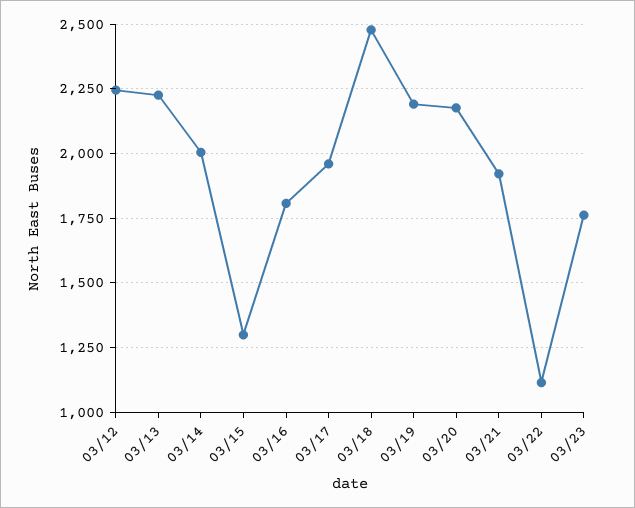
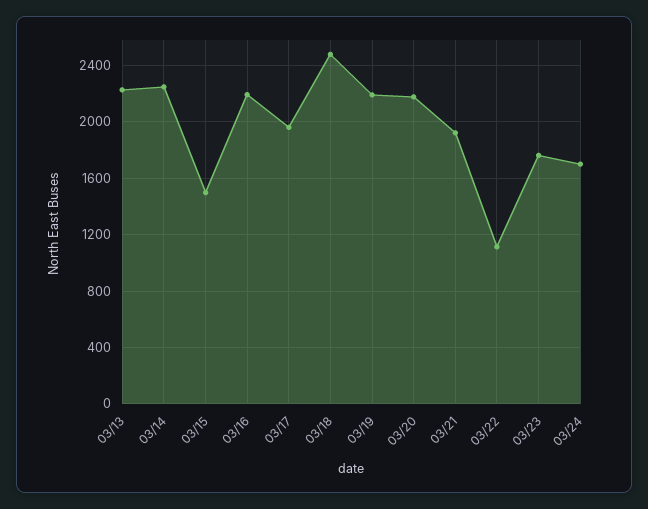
03/12: 2250 -> none
03/14: 2000 -> 2250
03/15: 1300 -> 1500
03/16: 1800 -> 2200
03/24: none -> 1700

